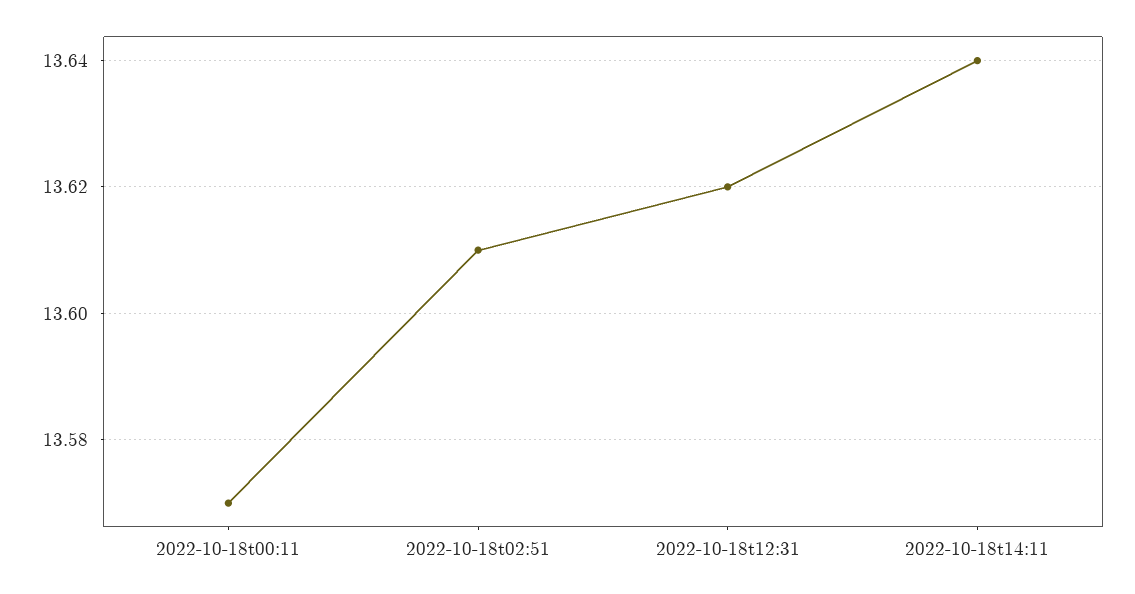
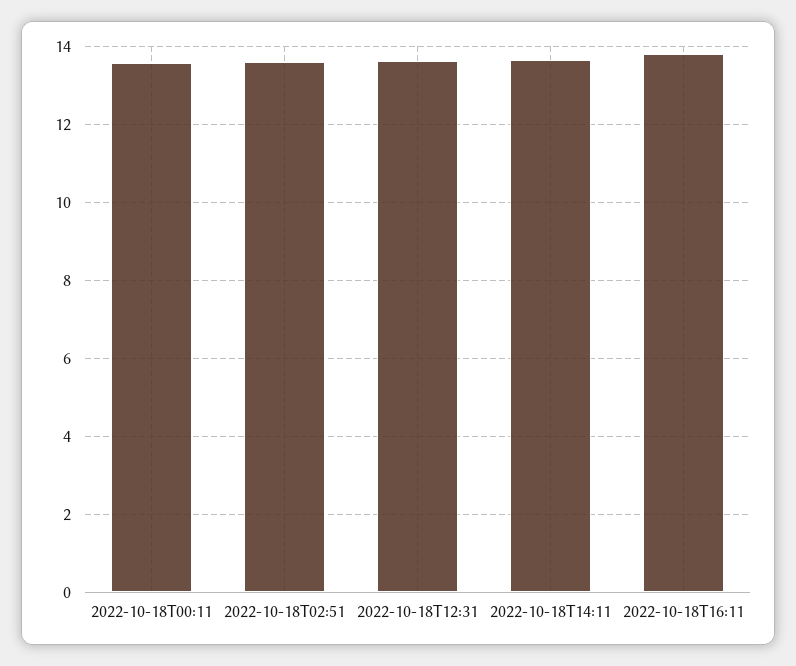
2022-10-18T16:11: none -> 13.8

